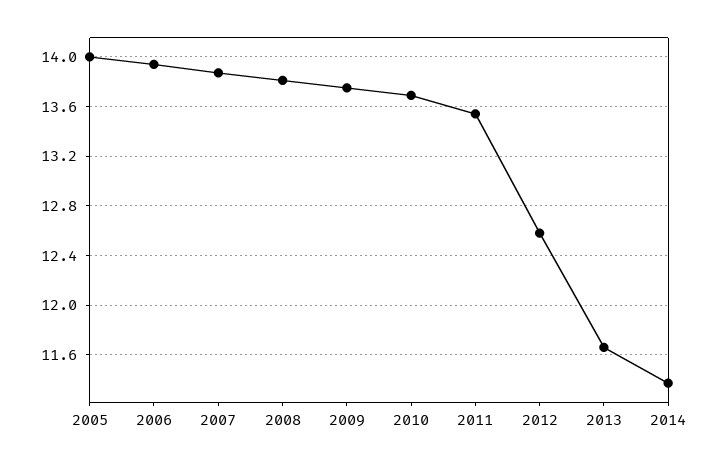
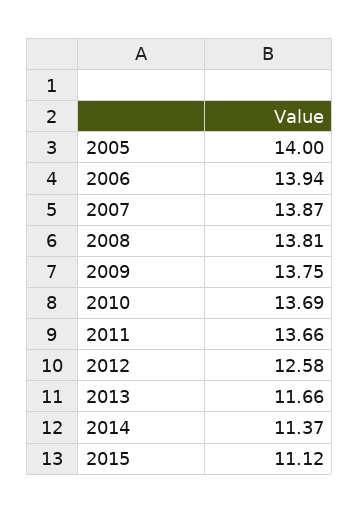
2011: 13.55 -> 13.66
2015: none -> 11.12

